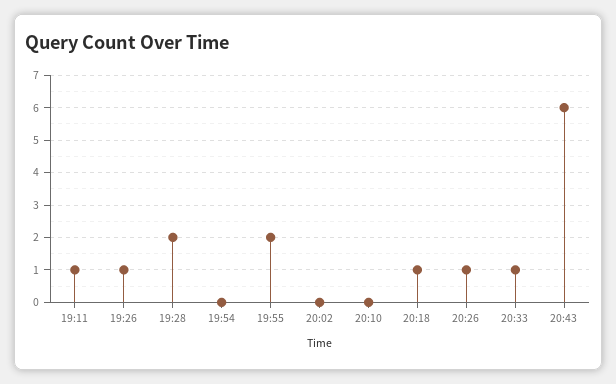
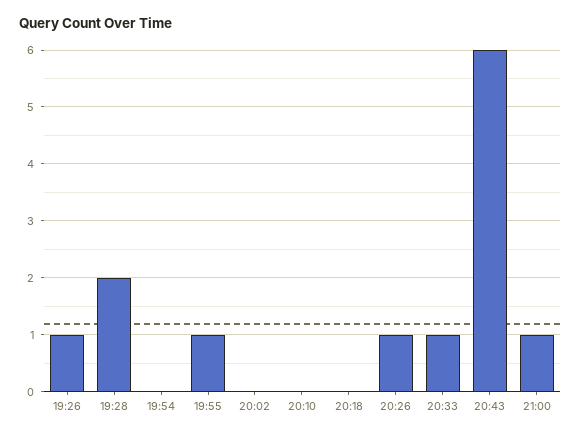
19:11: 1 -> none
19:55: 2 -> 1
20:18: 1 -> 0
21:00: none -> 1

